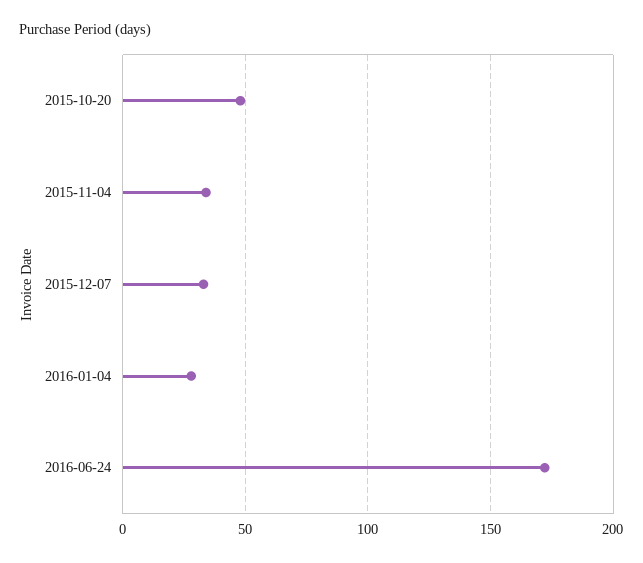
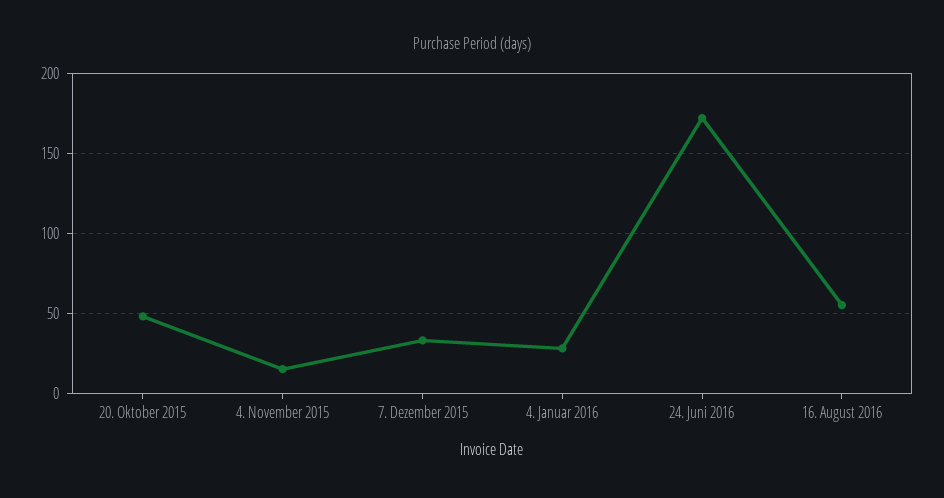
2015-11-04: 35 -> 15
16. August 2016: none -> 55

